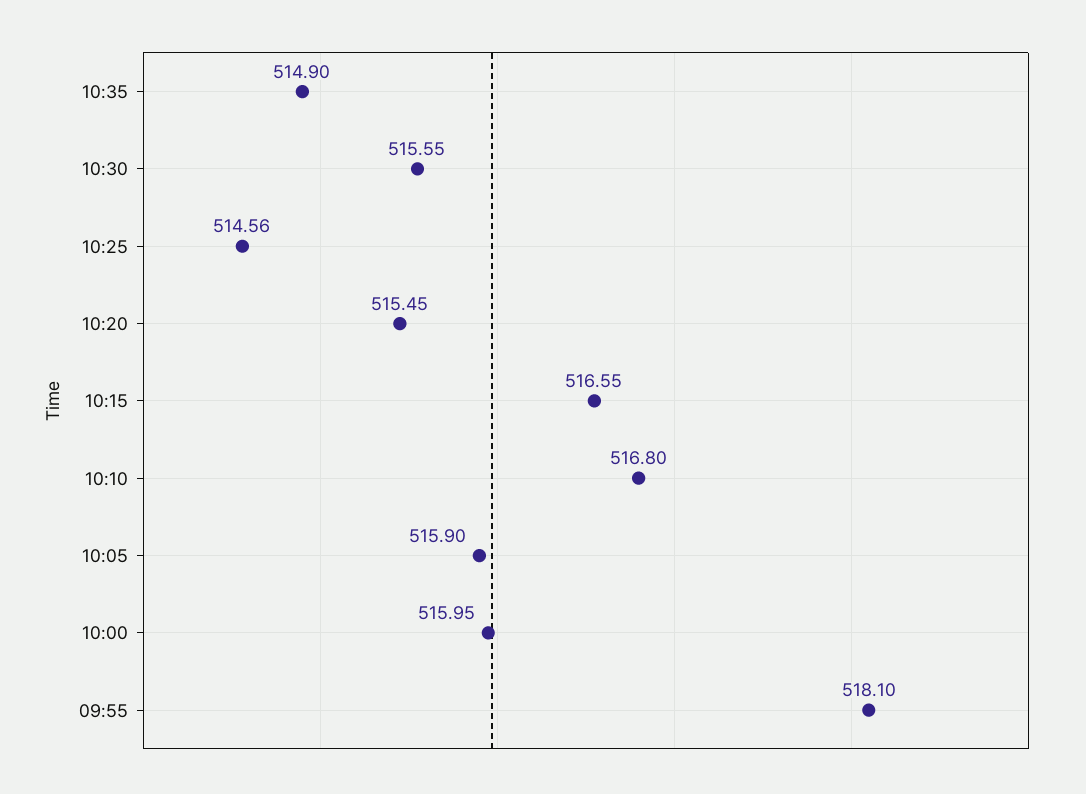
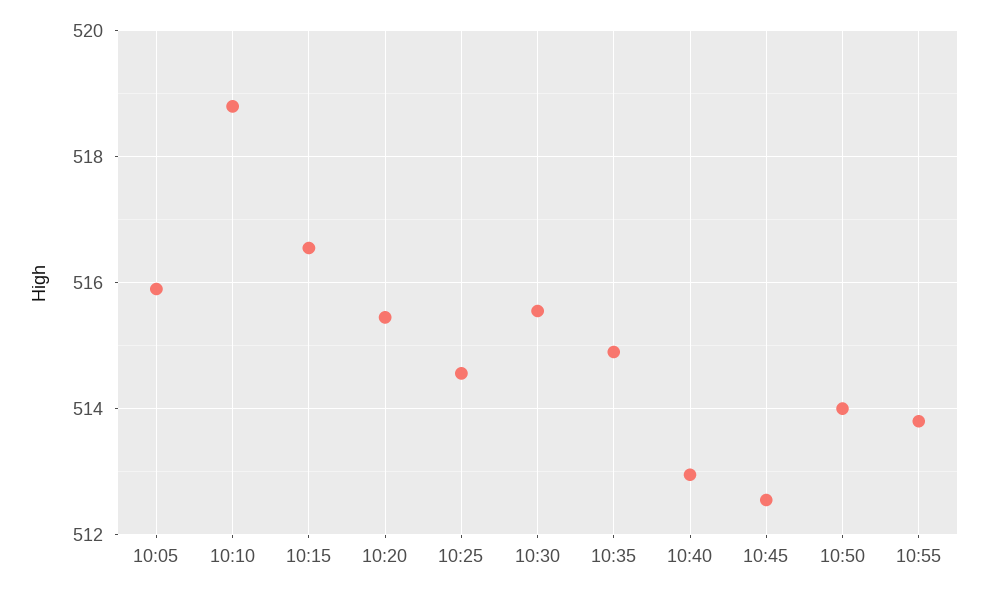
10:10: 516.8 -> 518.8
10:00: 515.95 -> none
09:55: 518.1 -> none
10:40: none -> 513
10:45: none -> 512.6
10:50: none -> 514
10:55: none -> 513.8

